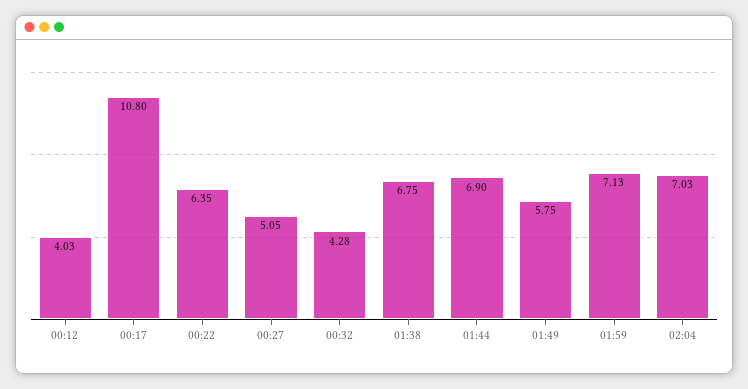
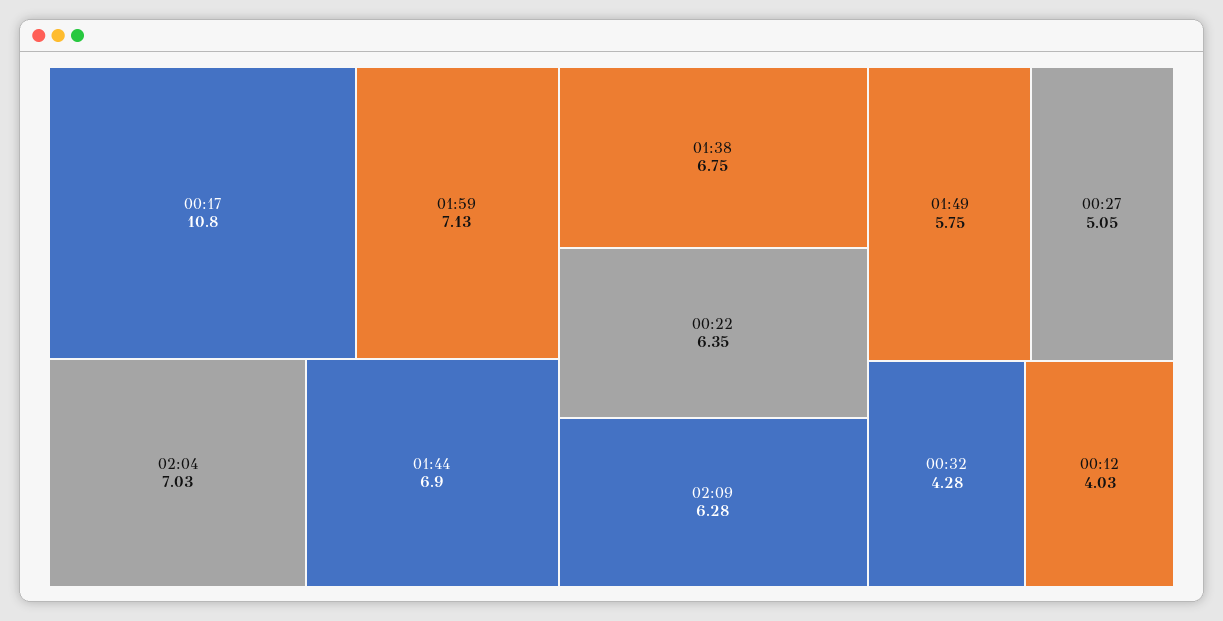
02:09: none -> 6.28

